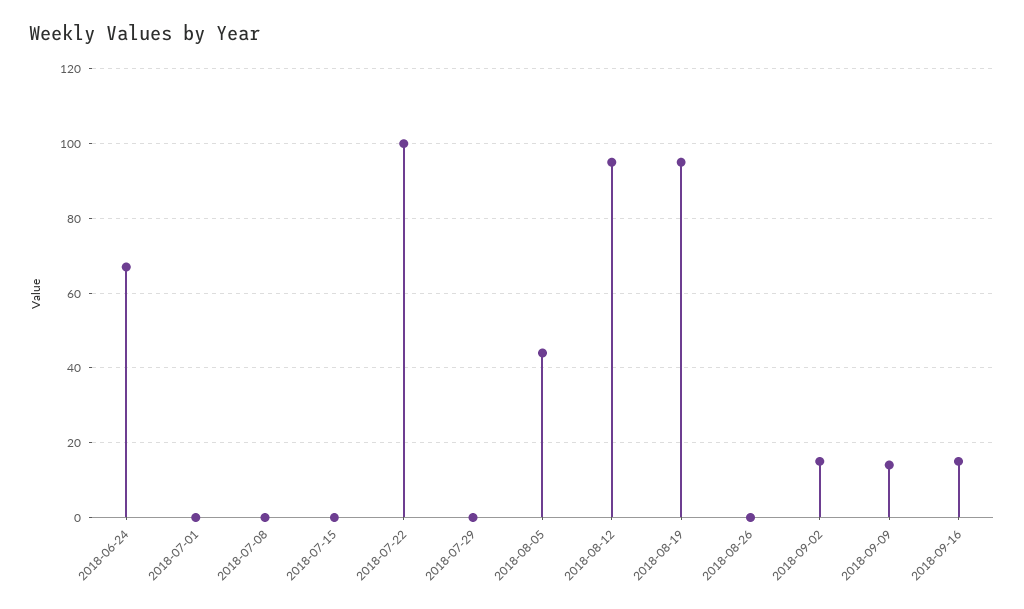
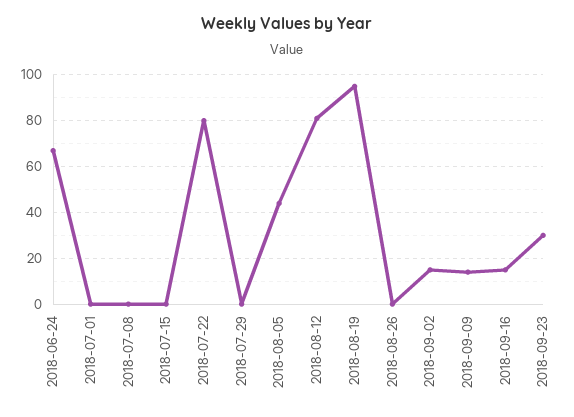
2018-07-22: 100 -> 80
2018-08-12: 95 -> 80
2018-09-23: none -> 30

